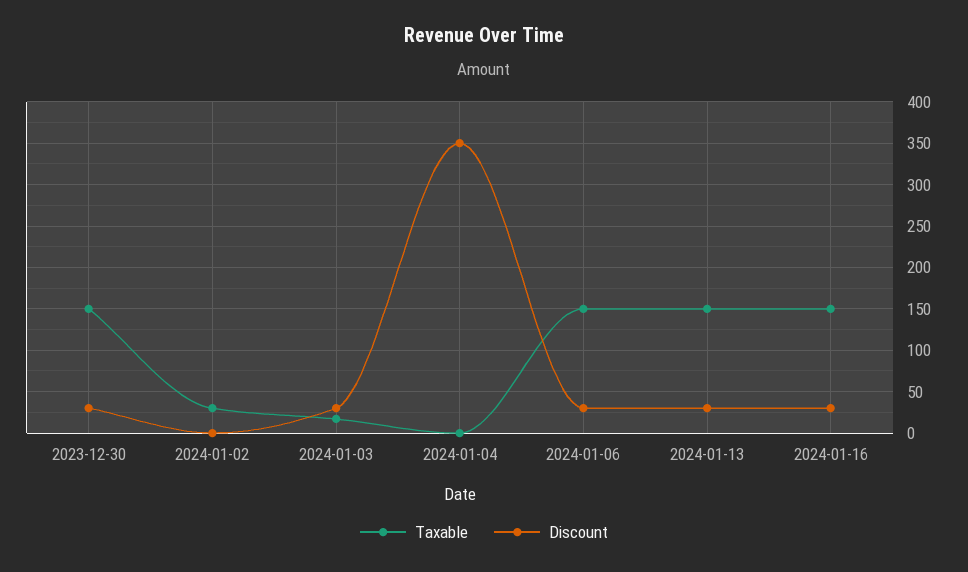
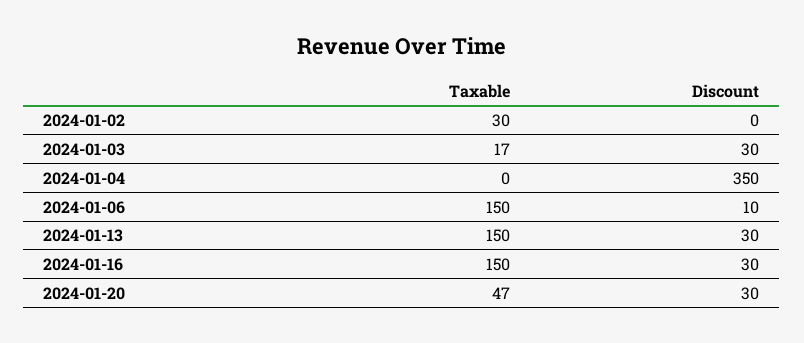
Taxable, 2023-12-30: 150 -> none
Discount, 2023-12-30: 30 -> none
Discount, 2024-01-06: 30 -> 10
Taxable, 2024-01-20: none -> 47
Discount, 2024-01-20: none -> 30

